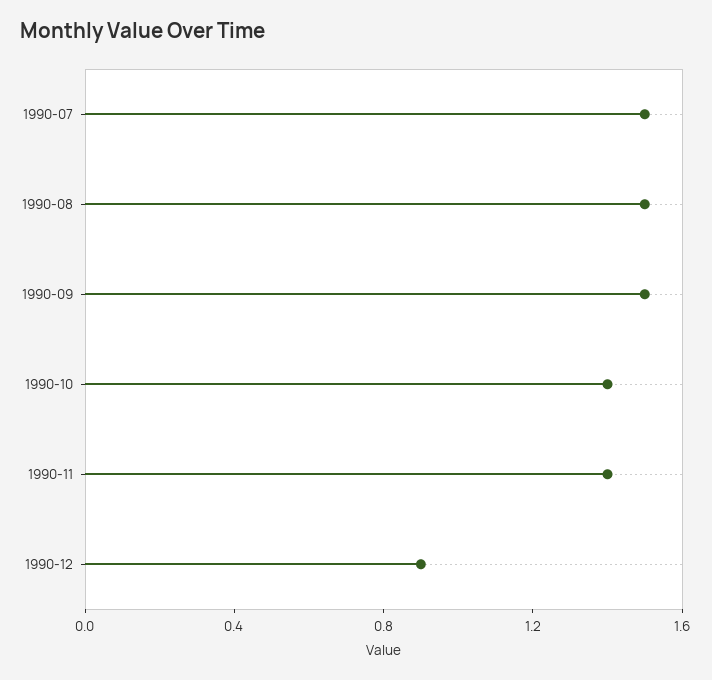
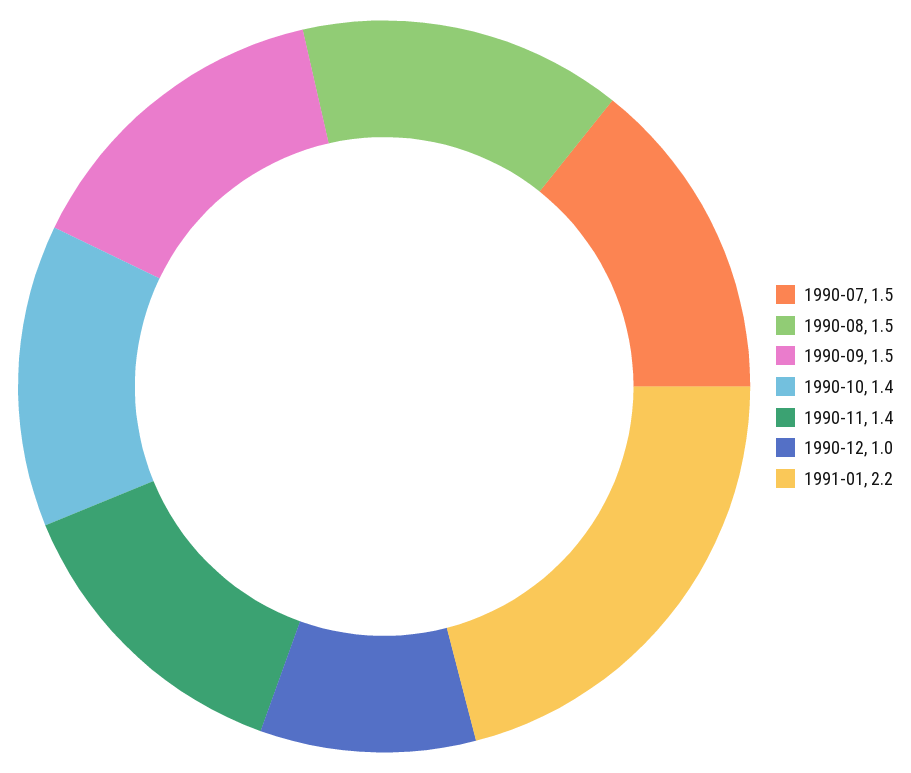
1990-12: 0.9 -> 1
1991-01: none -> 2.2

